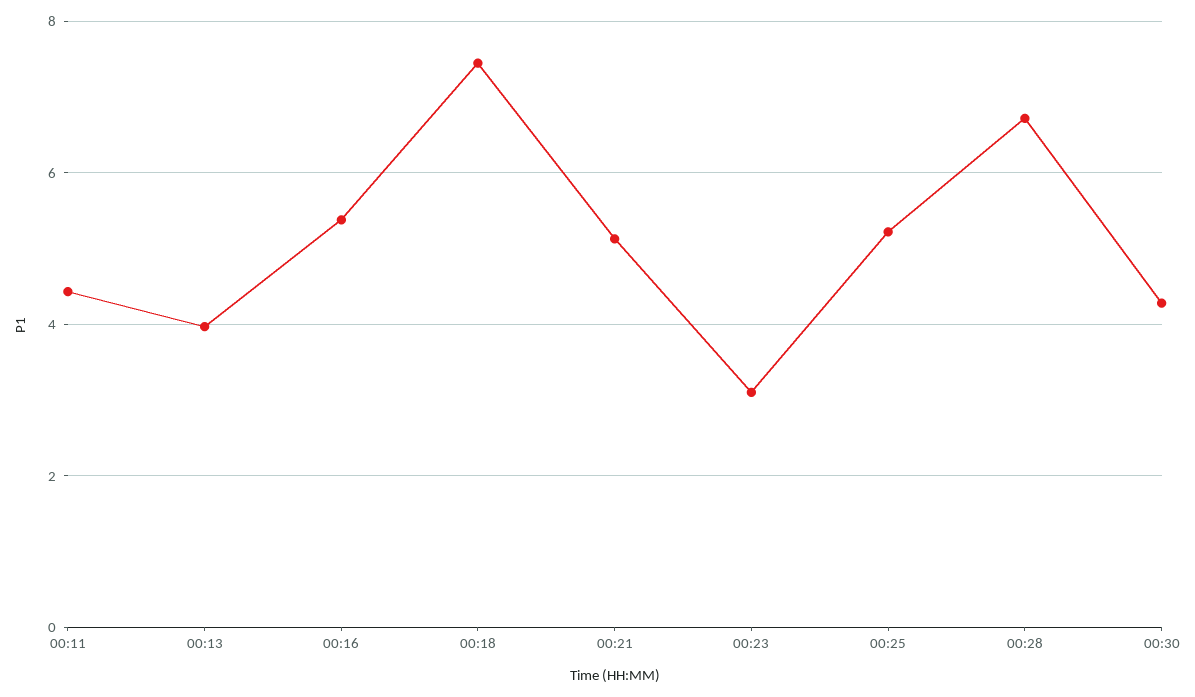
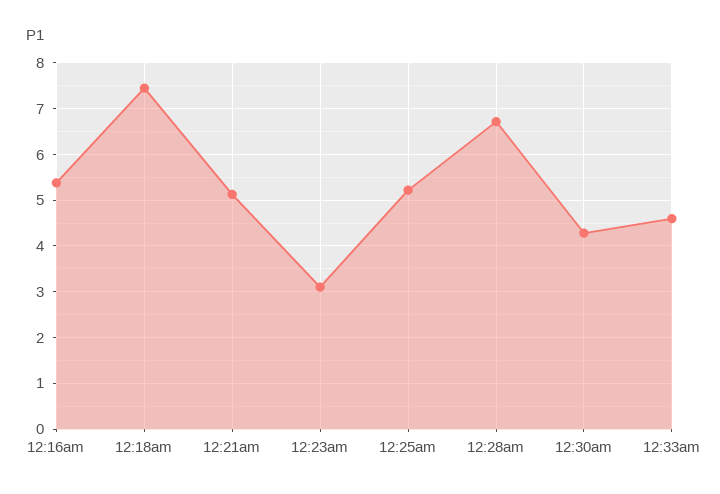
00:11: 4.4 -> none
00:13: 4 -> none
12:33am: none -> 4.6

